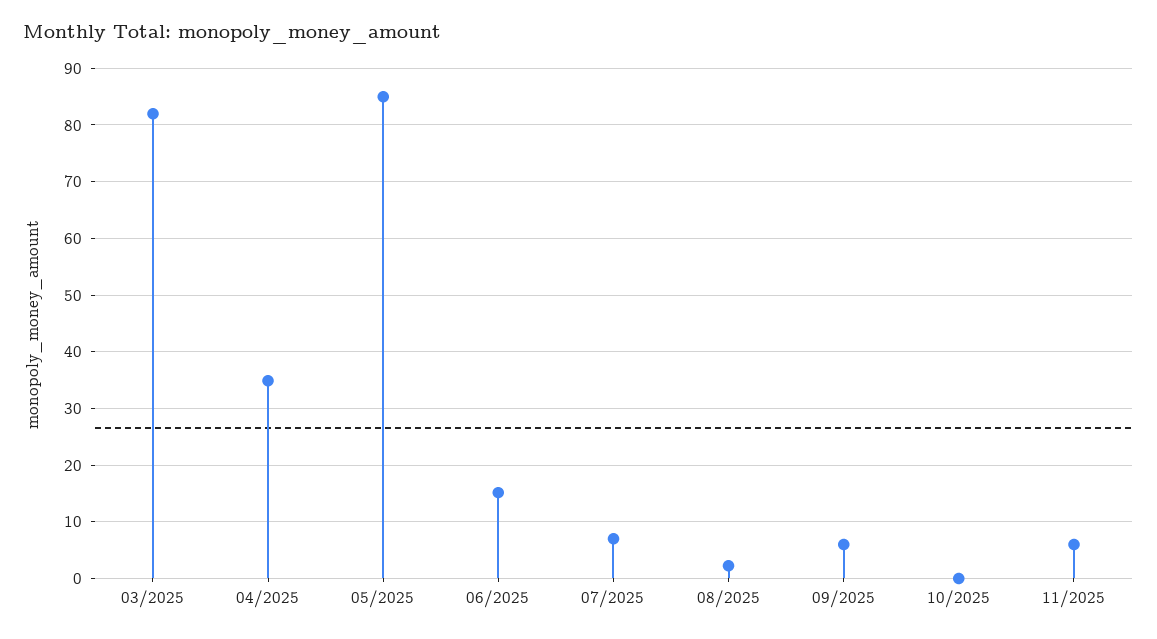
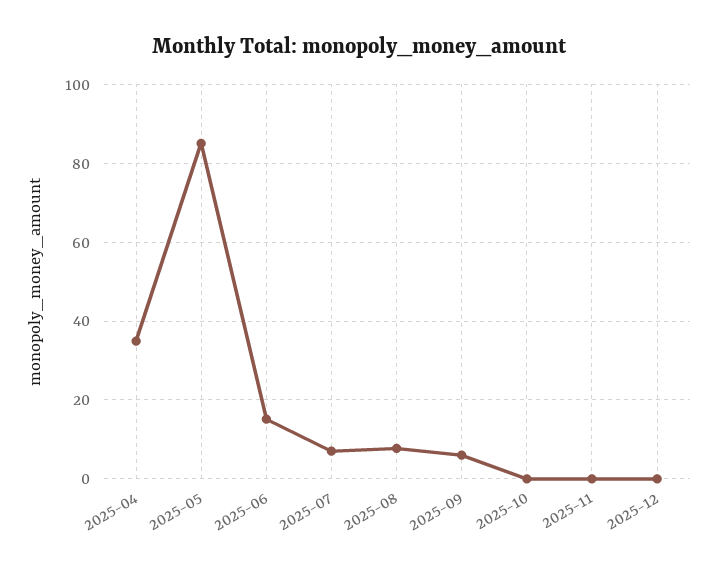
03/2025: 82 -> none
08/2025: 2 -> 8
11/2025: 6 -> 0
2025-12: none -> 0

